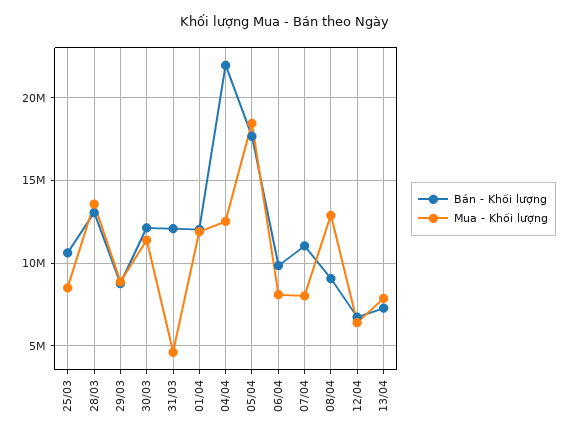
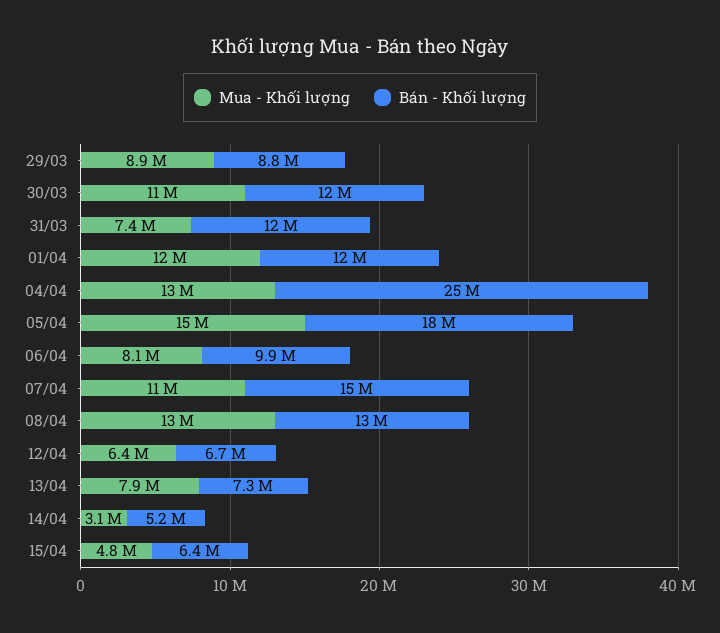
Bán - Khối lượng, 25/03: 10500000 -> none
Mua - Khối lượng, 25/03: 8500000 -> none
Bán - Khối lượng, 28/03: 13000000 -> none
Mua - Khối lượng, 28/03: 13500000 -> none
Mua - Khối lượng, 31/03: 4500000 -> 7400000
Bán - Khối lượng, 04/04: 22000000 -> 25000000
Mua - Khối lượng, 05/04: 18500000 -> 15000000
Bán - Khối lượng, 07/04: 11000000 -> 15000000
Mua - Khối lượng, 07/04: 8000000 -> 11000000
Bán - Khối lượng, 08/04: 9000000 -> 13000000
Mua - Khối lượng, 14/04: none -> 3100000
Bán - Khối lượng, 14/04: none -> 5200000
Mua - Khối lượng, 15/04: none -> 4800000
Bán - Khối lượng, 15/04: none -> 6400000

